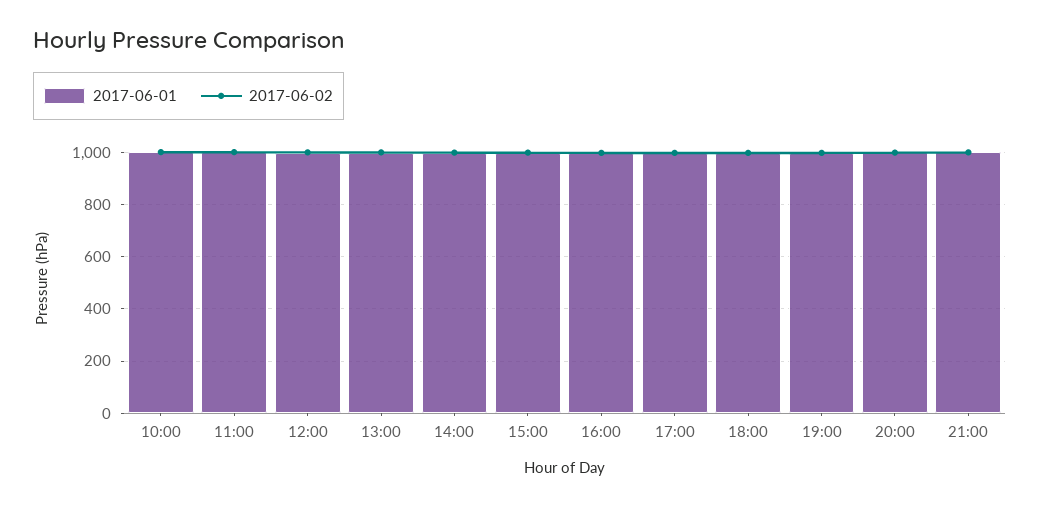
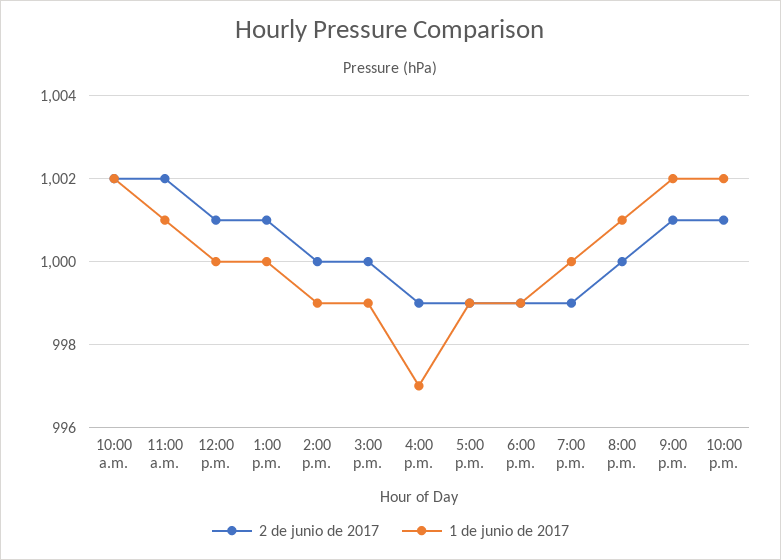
2017-06-02, 10:00 p.m.: none -> 1001
2017-06-01, 10:00 p.m.: none -> 1002

